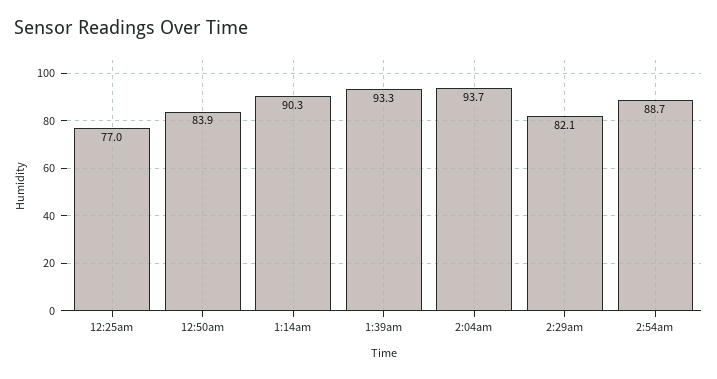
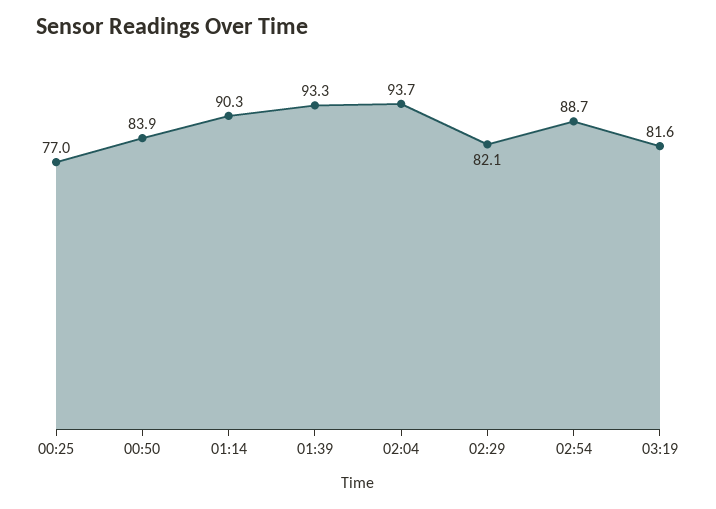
03:19: none -> 81.6

